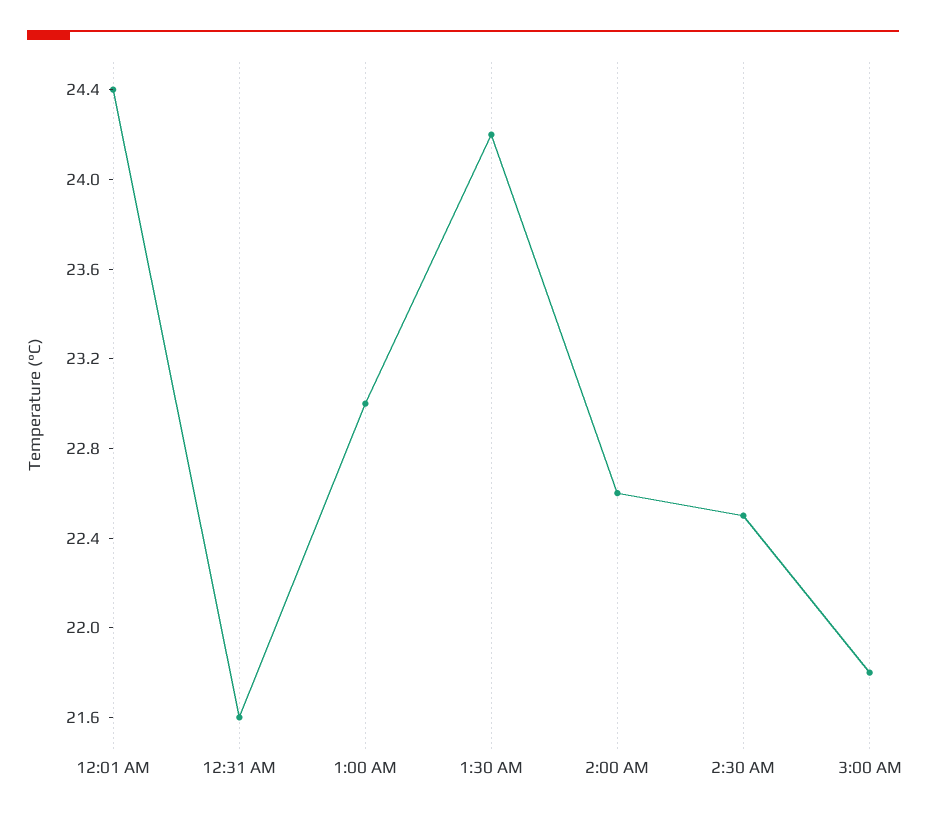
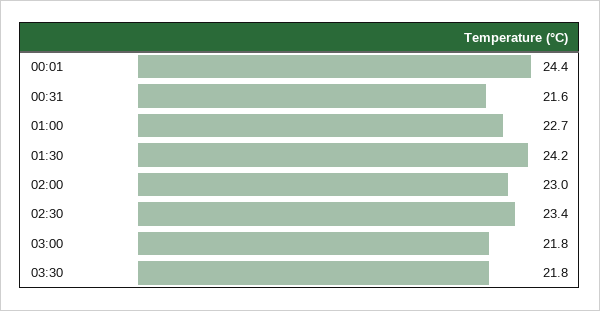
1:00 AM: 23 -> 22.7
2:00 AM: 22.6 -> 23
2:30 AM: 22.5 -> 23.4
03:30: none -> 21.8

